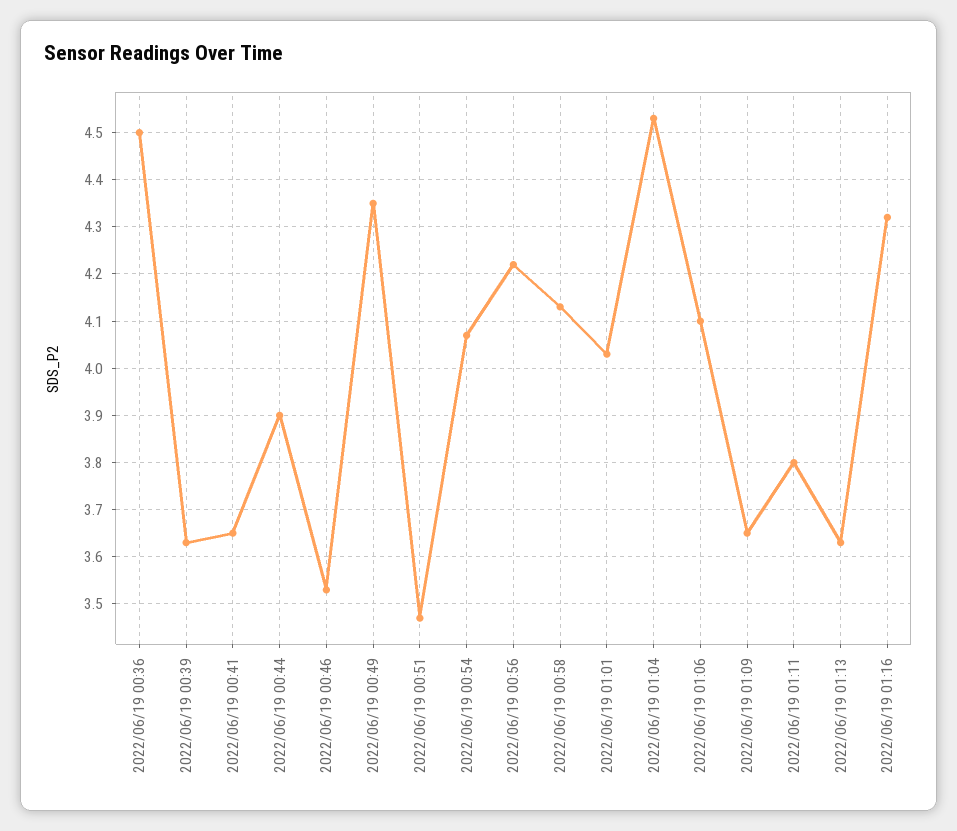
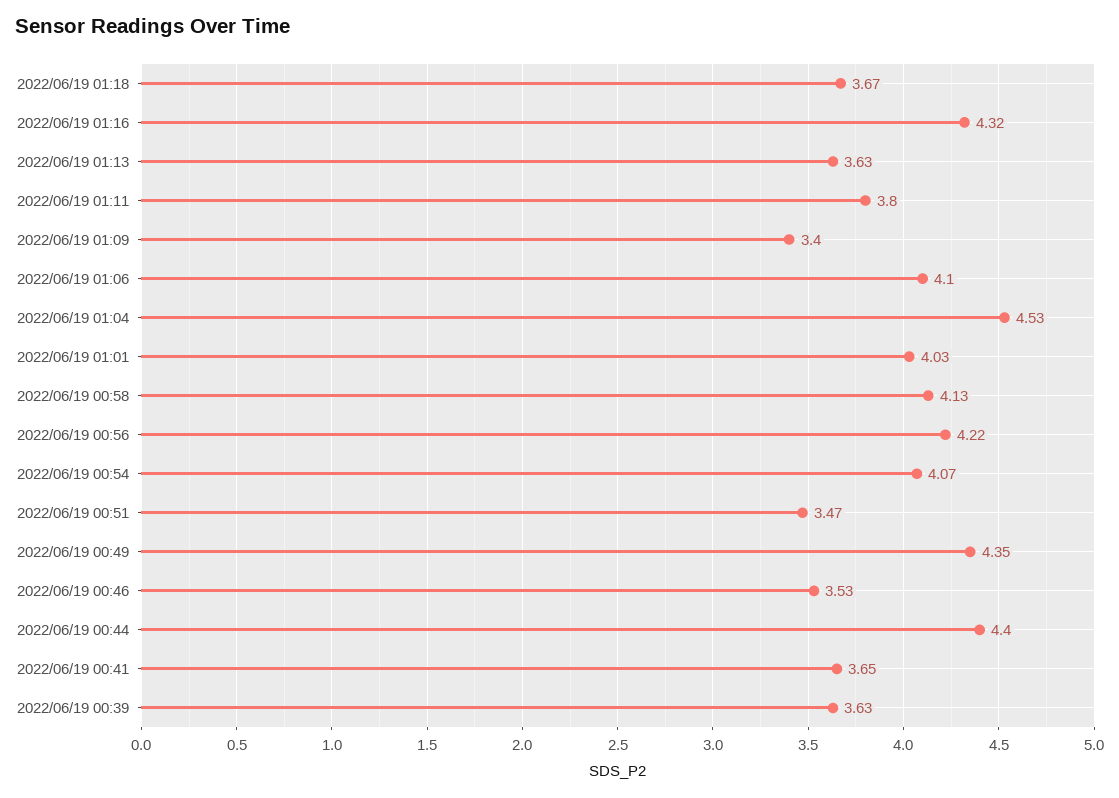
2022/06/19 00:36: 4.5 -> none
2022/06/19 00:44: 3.9 -> 4.4
2022/06/19 01:09: 3.65 -> 3.4
2022/06/19 01:18: none -> 3.67

